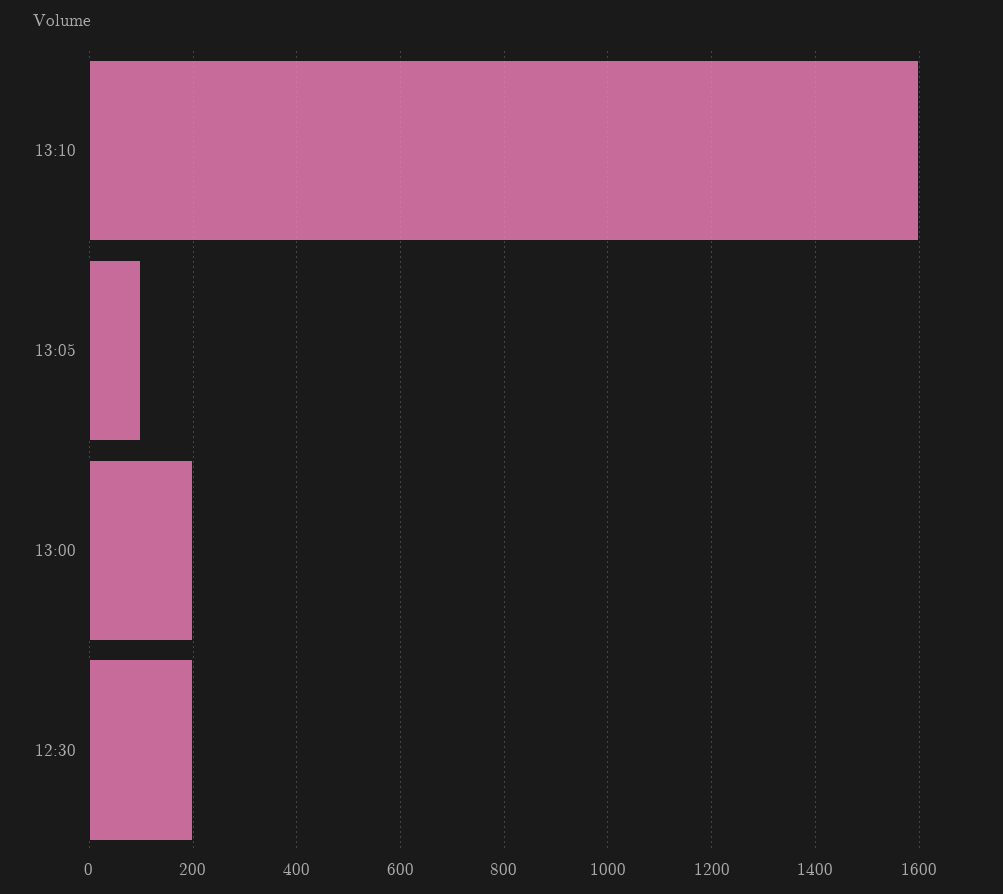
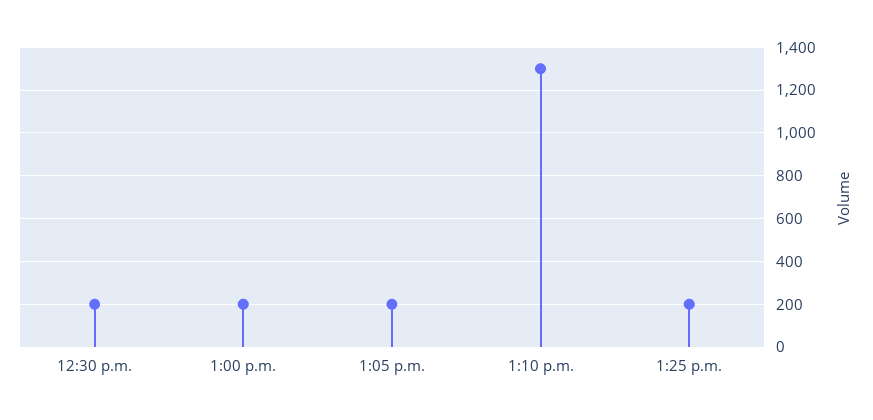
13:10: 1600 -> 1300
13:05: 100 -> 200
1:25 p.m.: none -> 200

